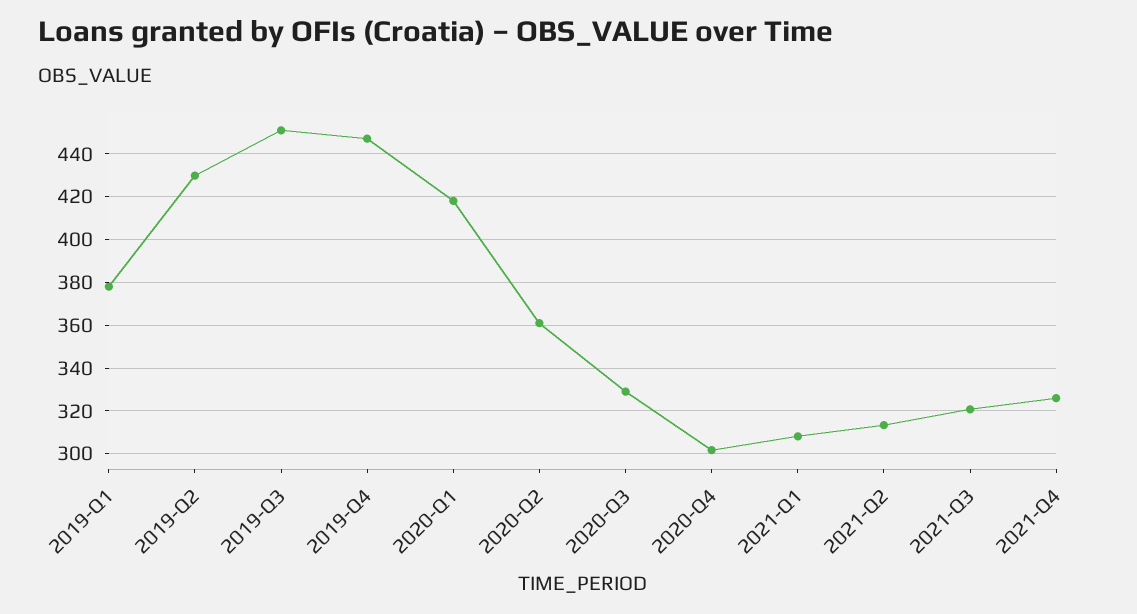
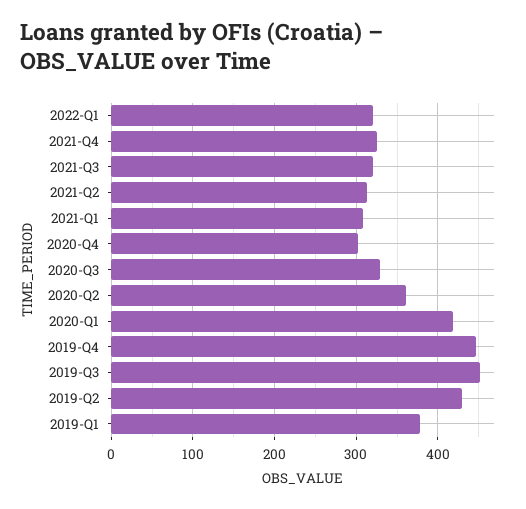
2022-Q1: none -> 320

